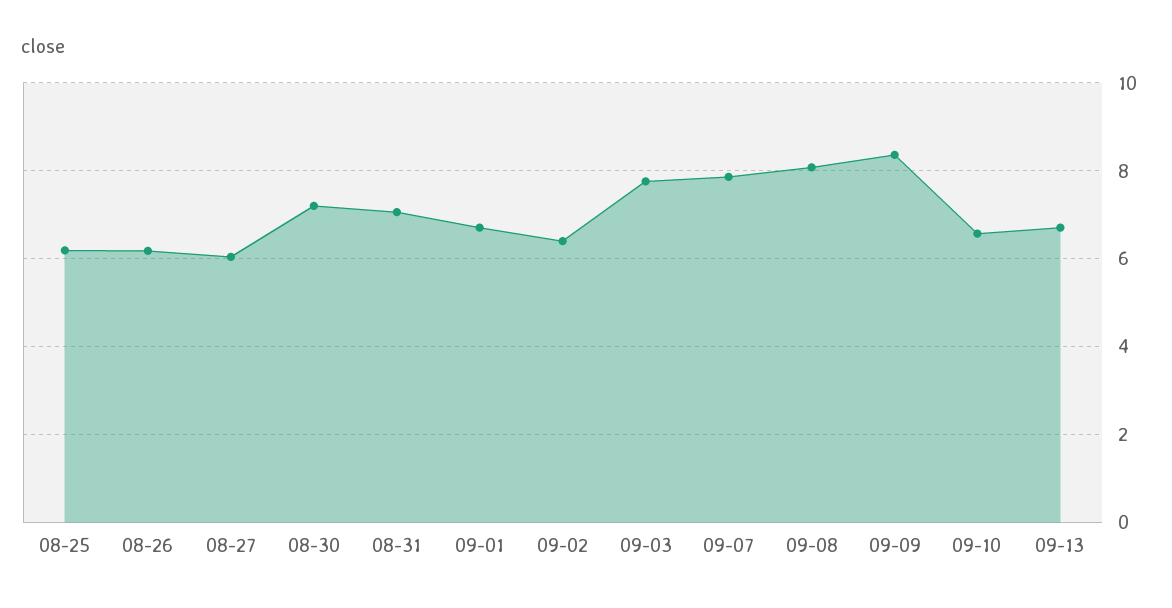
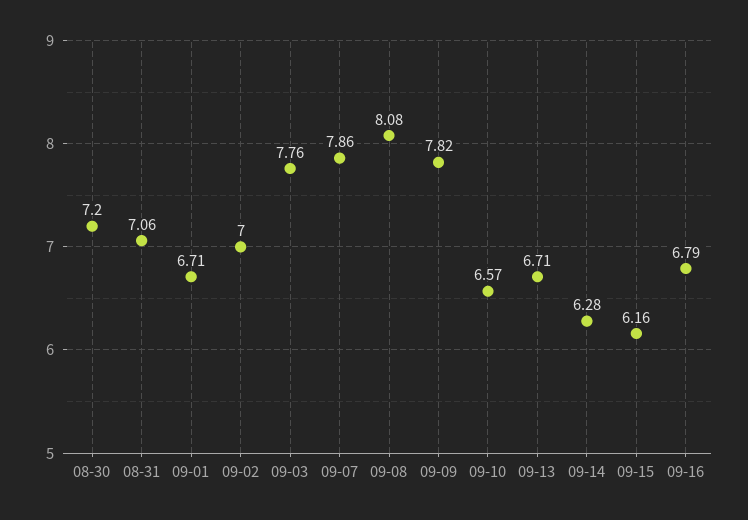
08-25: 6.2 -> none
08-26: 6.2 -> none
08-27: 6 -> none
09-02: 6.4 -> 7
09-09: 8.4 -> 7.82
09-14: none -> 6.28
09-15: none -> 6.16
09-16: none -> 6.79

